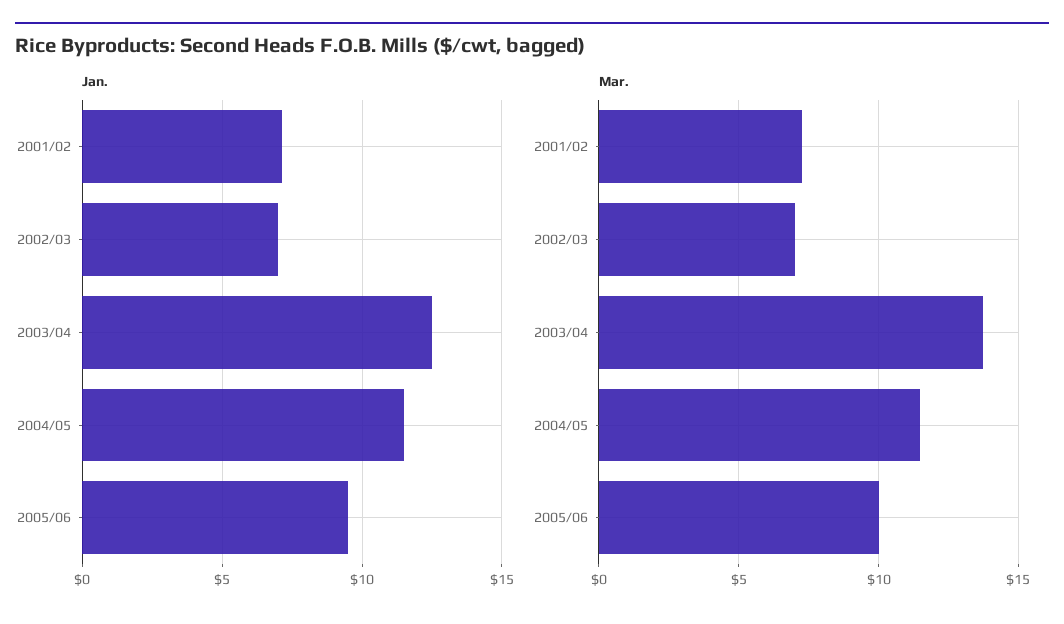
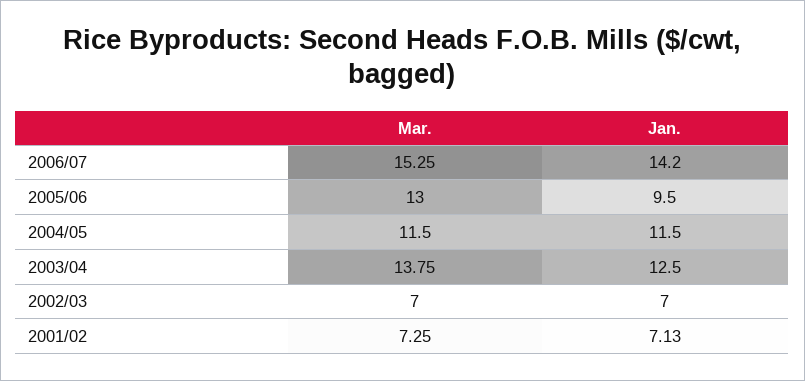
Mar., 2005/06: 10 -> 13
Mar., 2006/07: none -> 15.25
Jan., 2006/07: none -> 14.2

